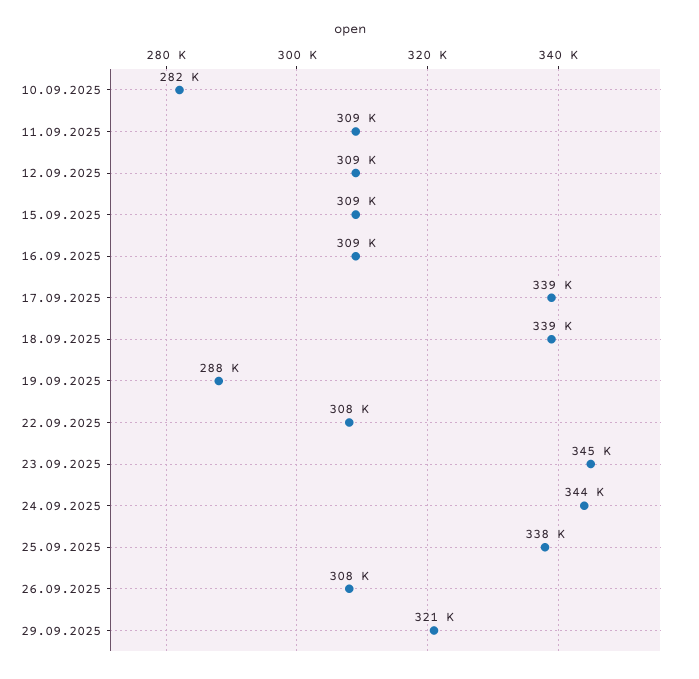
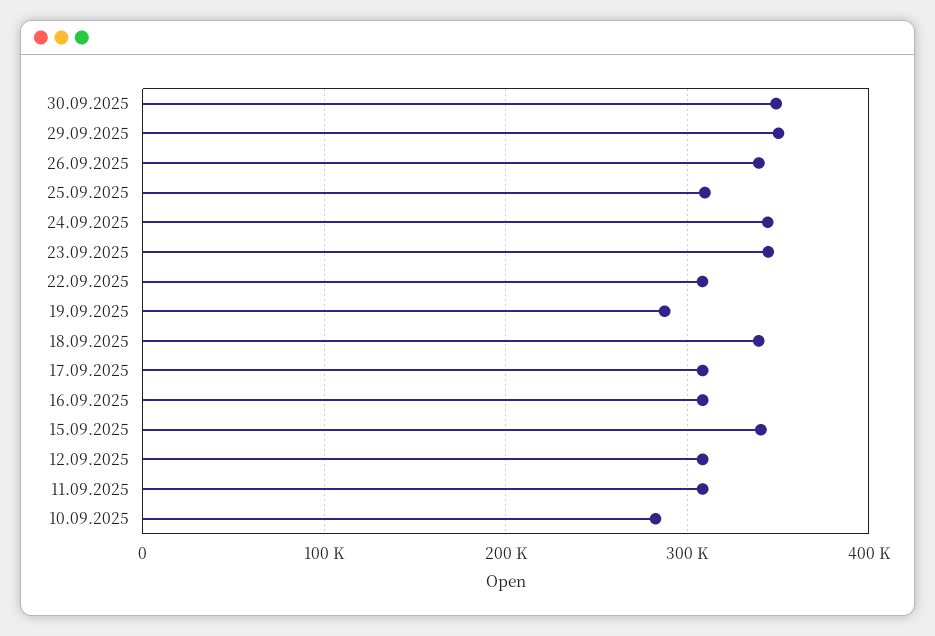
15.09.2025: 309000 -> 340000
17.09.2025: 339000 -> 310000
25.09.2025: 338000 -> 310000
26.09.2025: 308000 -> 340000
29.09.2025: 321000 -> 350000
30.09.2025: none -> 350000

